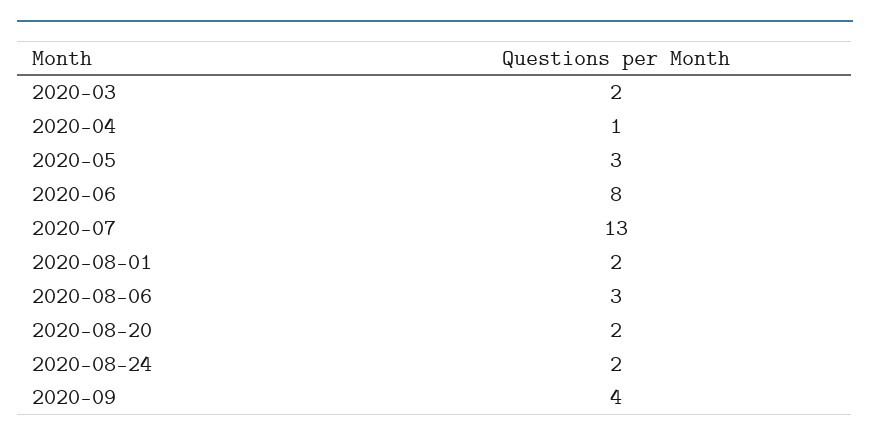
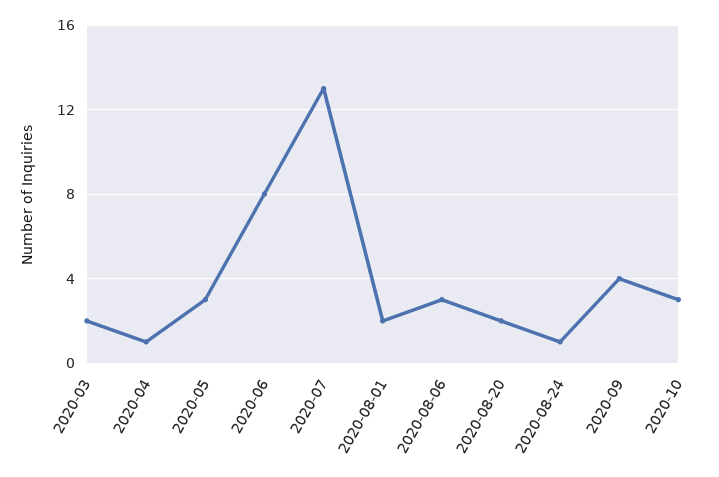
2020-08-24: 2 -> 1
2020-10: none -> 3

